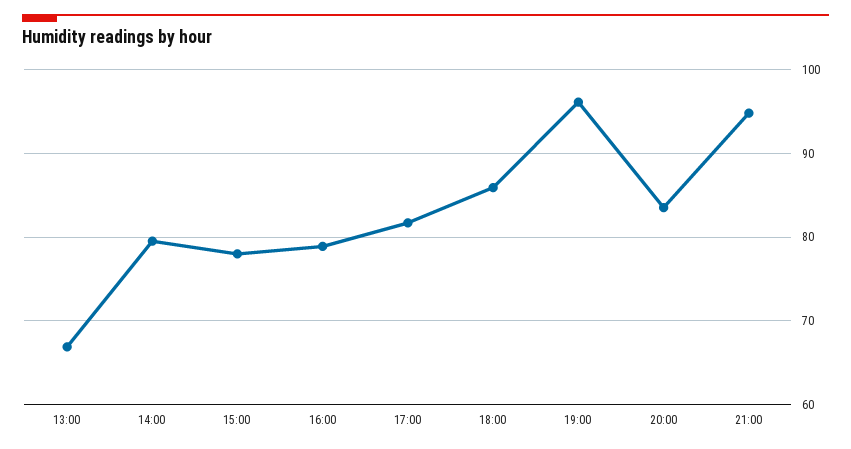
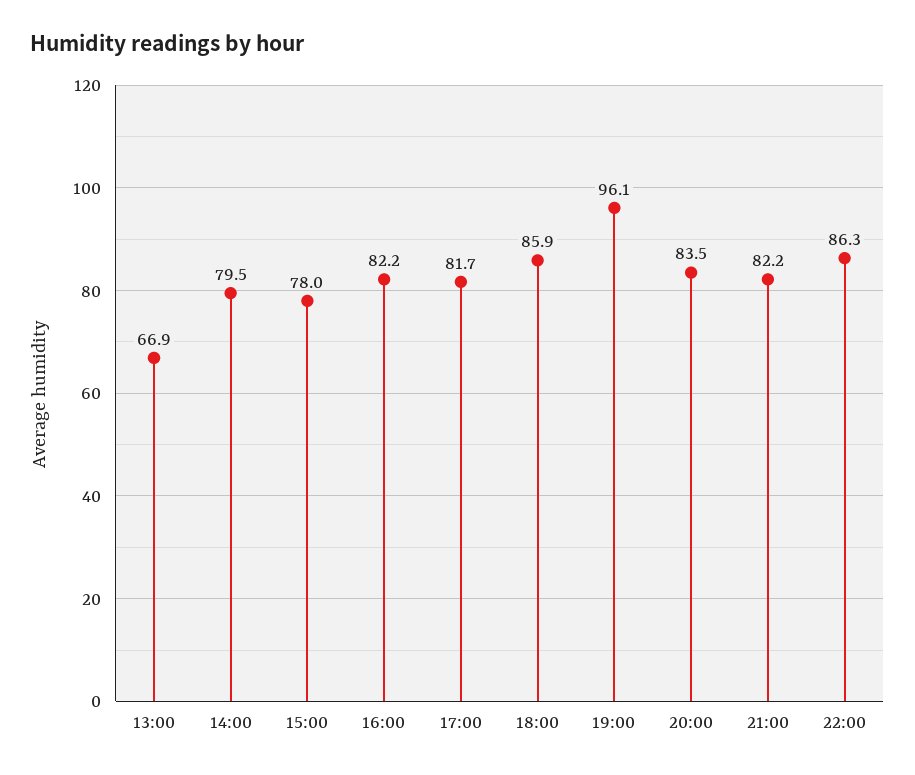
16:00: 79 -> 82.2
21:00: 95 -> 82.2
22:00: none -> 86.3

